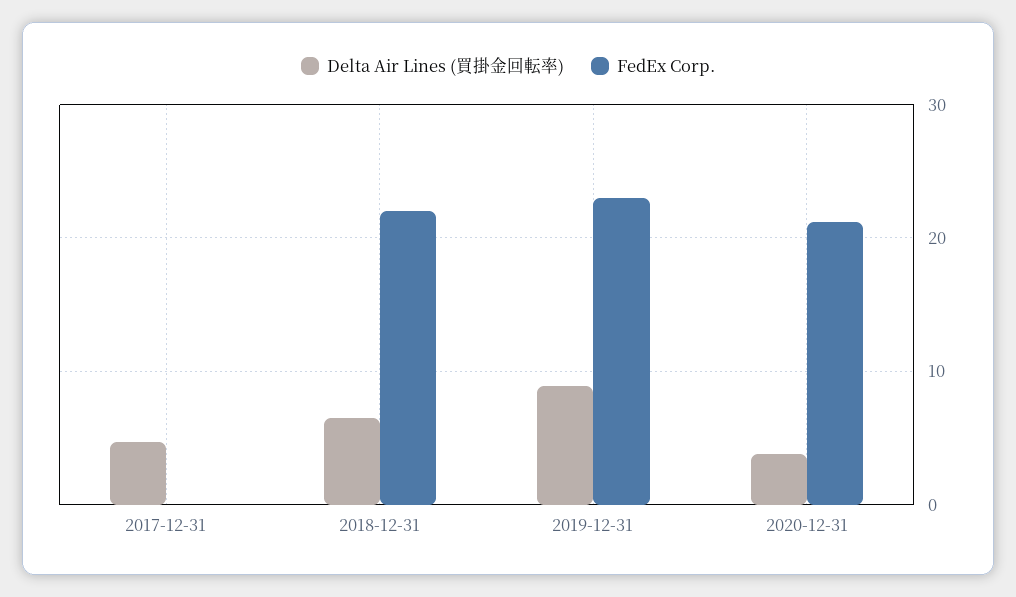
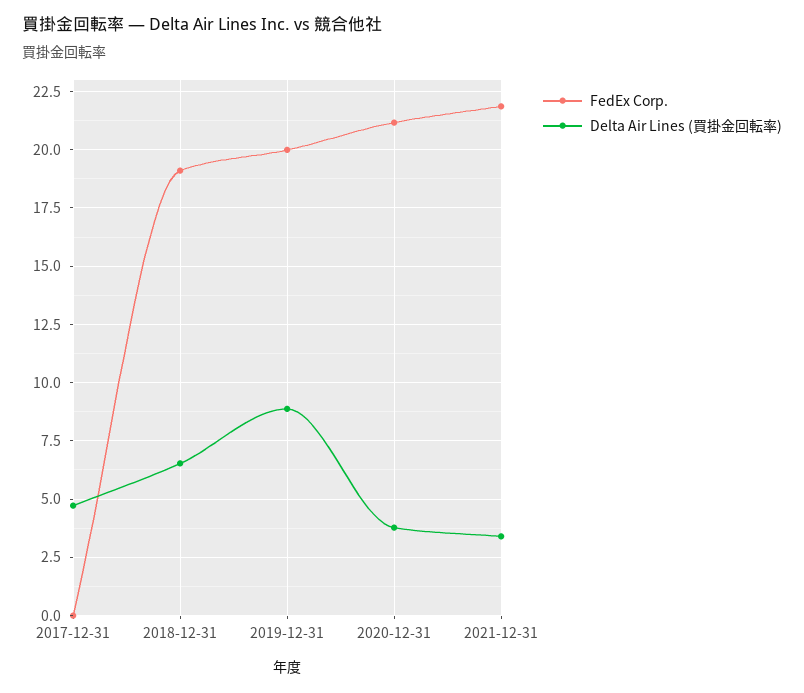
FedEx Corp., 2018-12-31: 22 -> 19
FedEx Corp., 2019-12-31: 23 -> 20
FedEx Corp., 2021-12-31: none -> 22
Delta Air Lines (買掛金回転率), 2021-12-31: none -> 3.5

